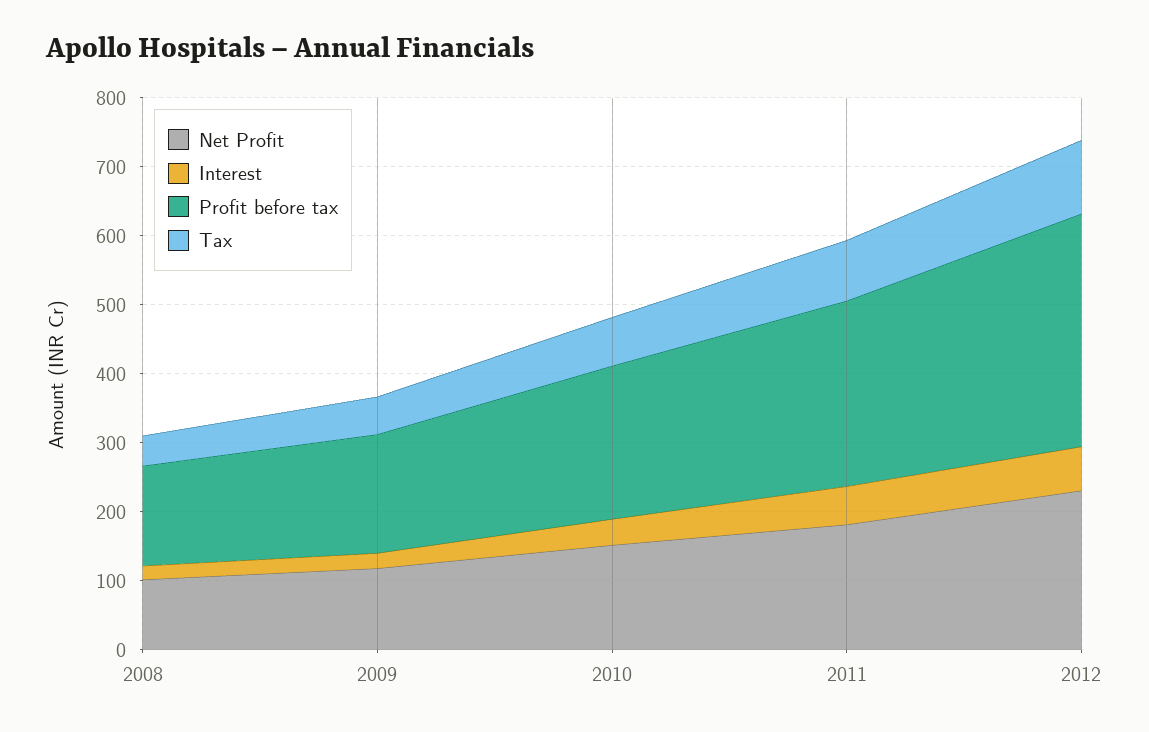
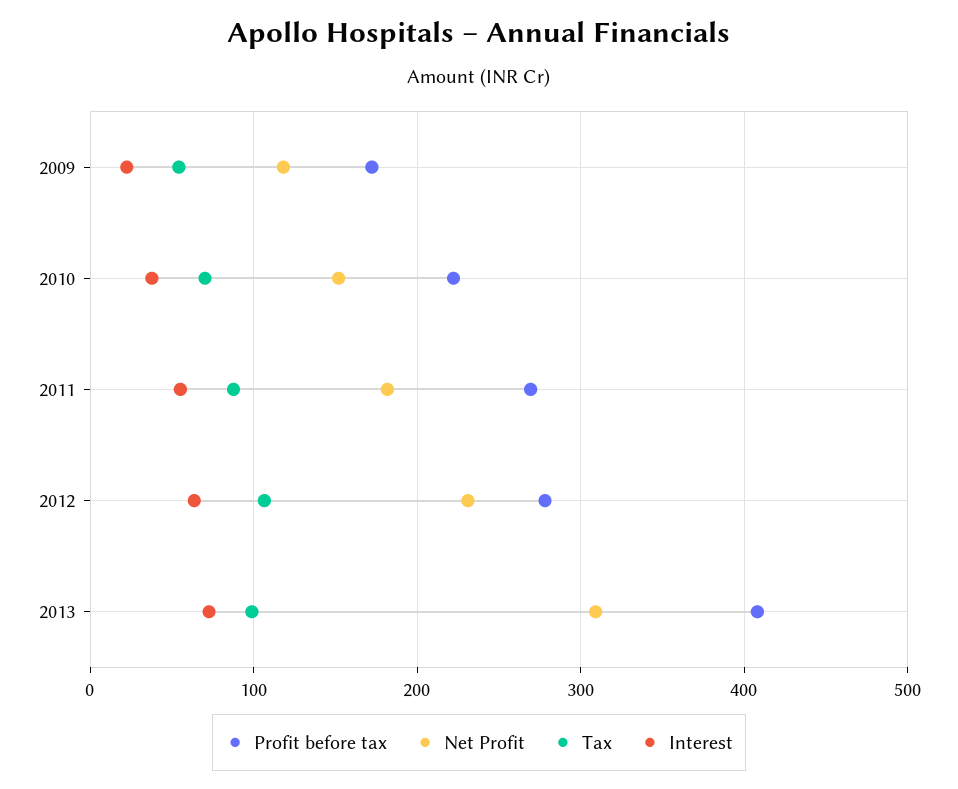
Net Profit, 2008: 100 -> none
Interest, 2008: 20 -> none
Profit before tax, 2008: 140 -> none
Tax, 2008: 40 -> none
Profit before tax, 2012: 340 -> 280
Profit before tax, 2013: none -> 410
Net Profit, 2013: none -> 310
Tax, 2013: none -> 100
Interest, 2013: none -> 70

